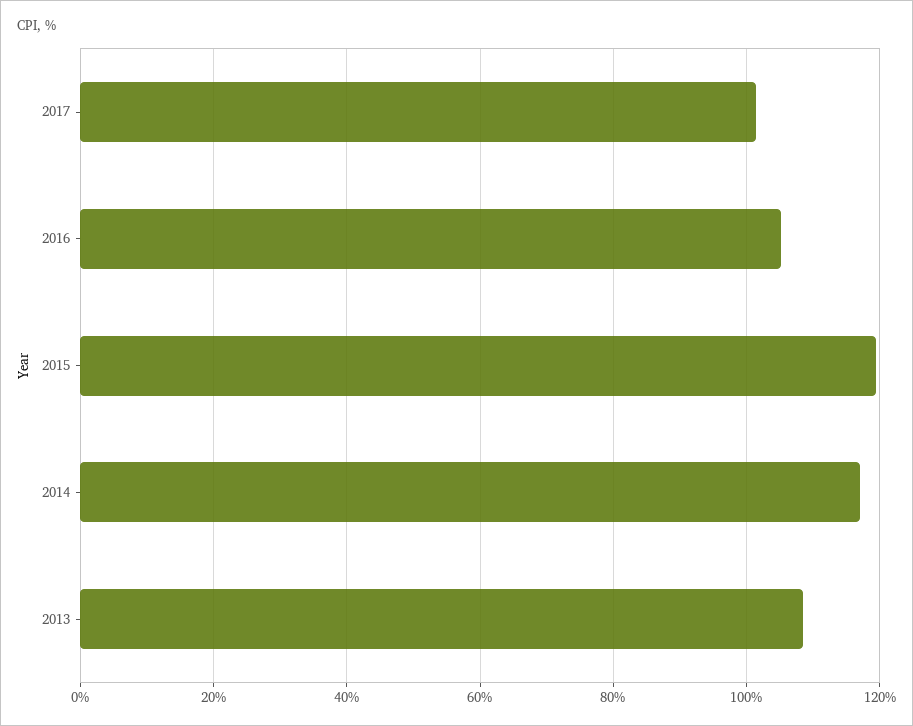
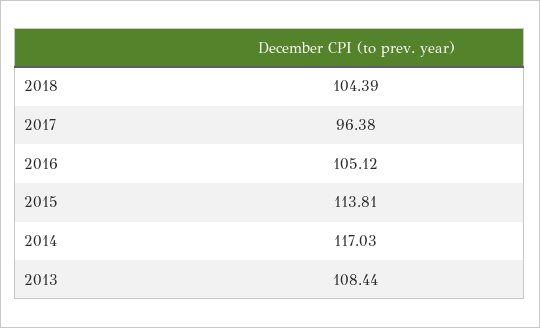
2017: 102 -> 96.38
2015: 120 -> 113.81
2018: none -> 104.39

